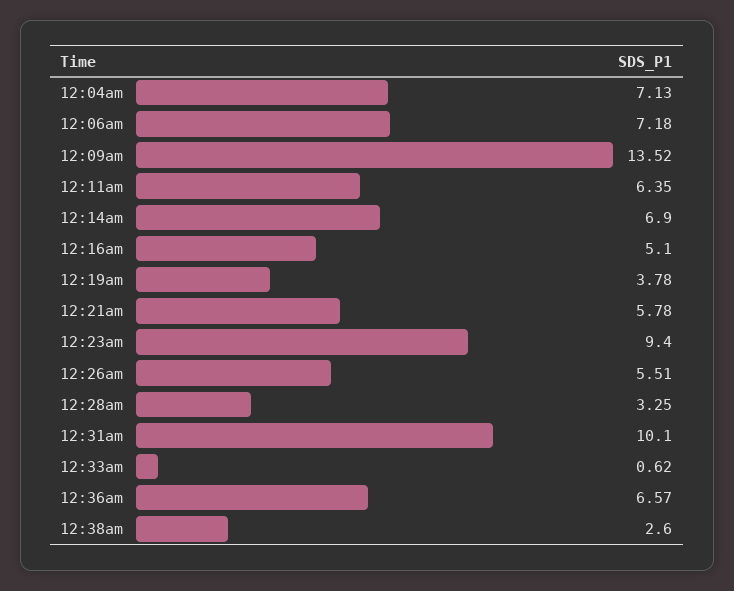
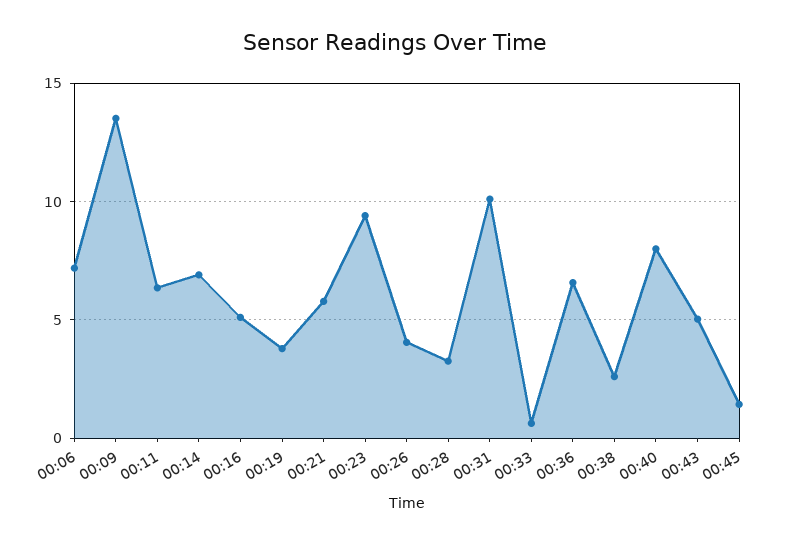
12:04am: 7.13 -> none
12:26am: 5.51 -> 4
00:40: none -> 8
00:43: none -> 5
00:45: none -> 1.5

